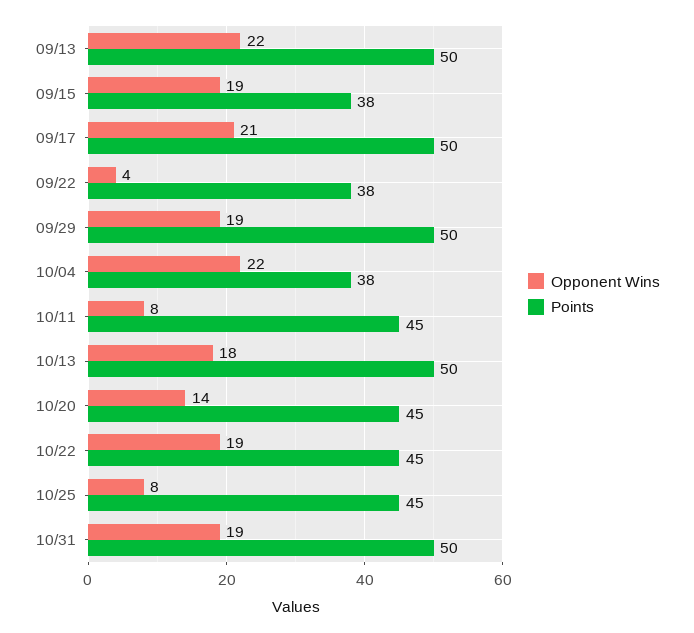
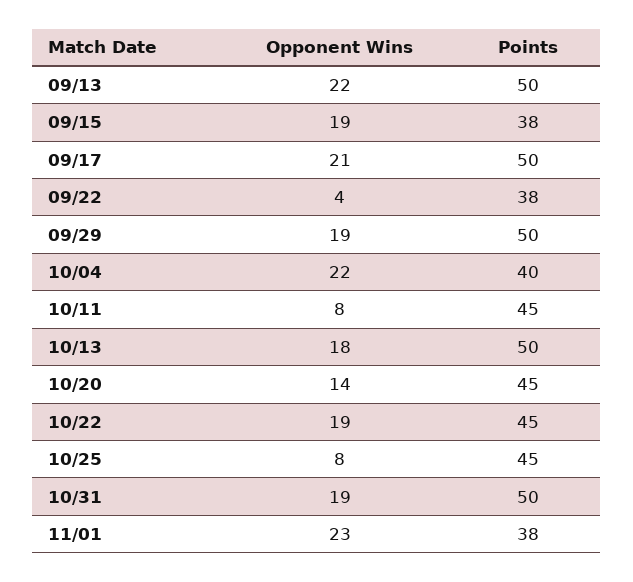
Points, 10/04: 38 -> 40
Opponent Wins, 11/01: none -> 23
Points, 11/01: none -> 38

